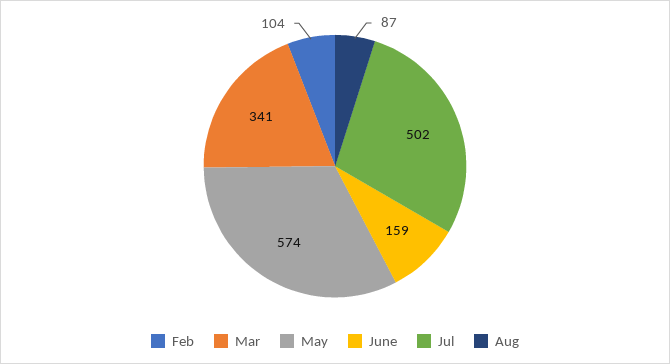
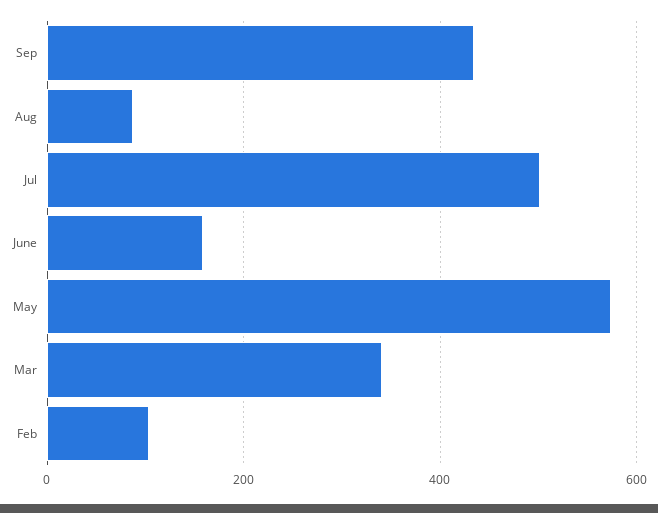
Sep: none -> 440

